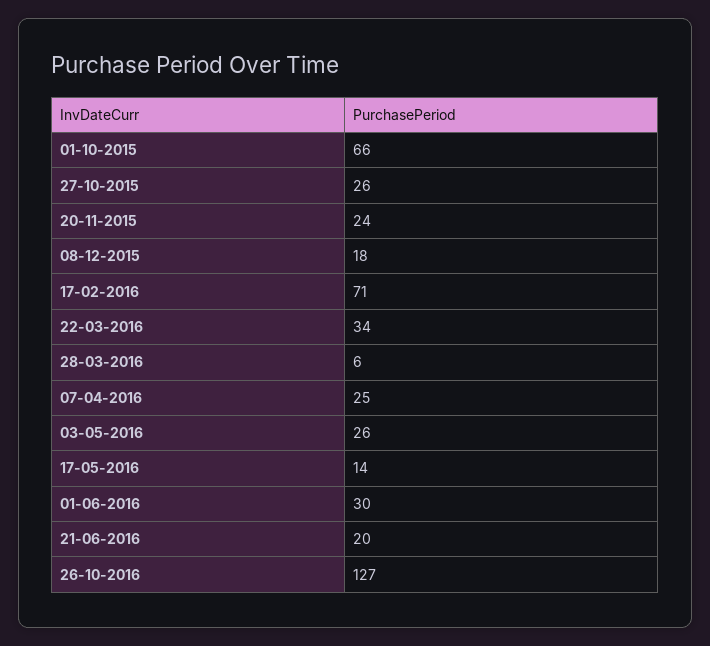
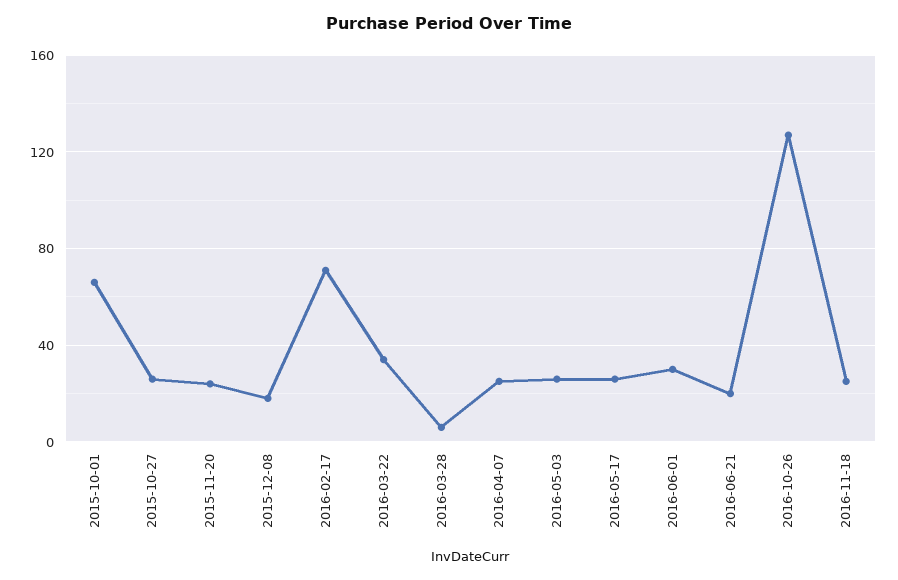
17-05-2016: 14 -> 25
2016-11-18: none -> 25

